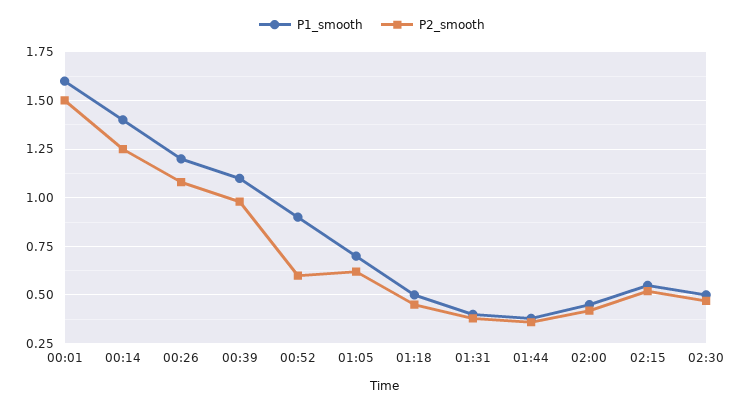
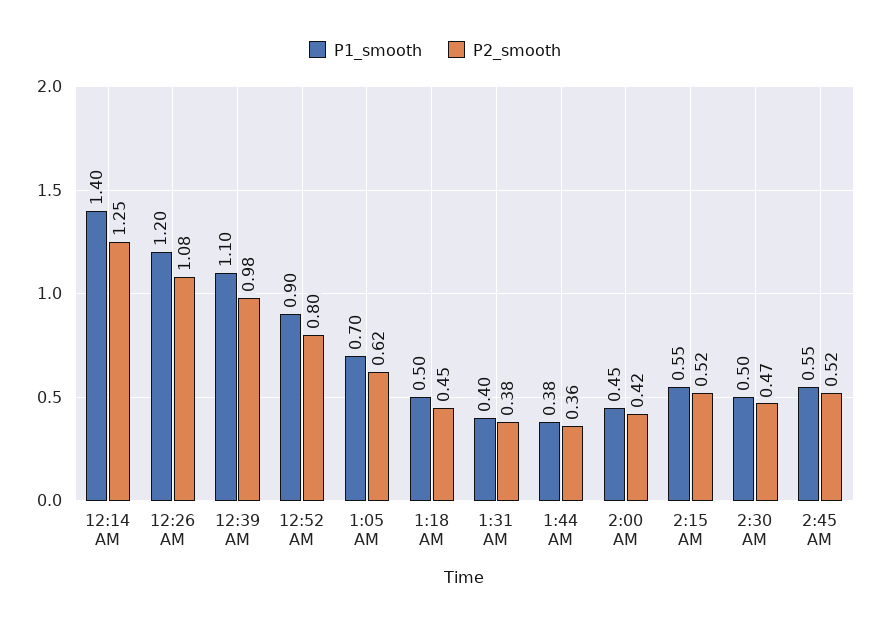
P1_smooth, 00:01: 1.6 -> none
P2_smooth, 00:01: 1.5 -> none
P2_smooth, 00:52: 0.6 -> 0.8
P1_smooth, 2:45 AM: none -> 0.55
P2_smooth, 2:45 AM: none -> 0.52

